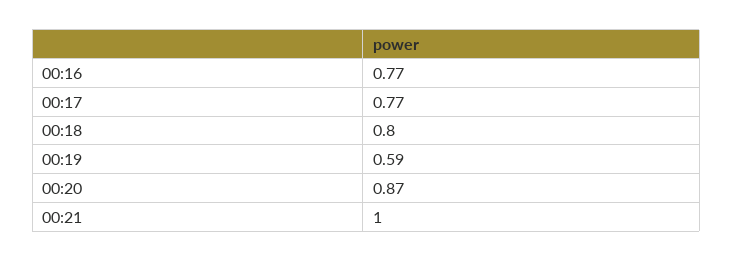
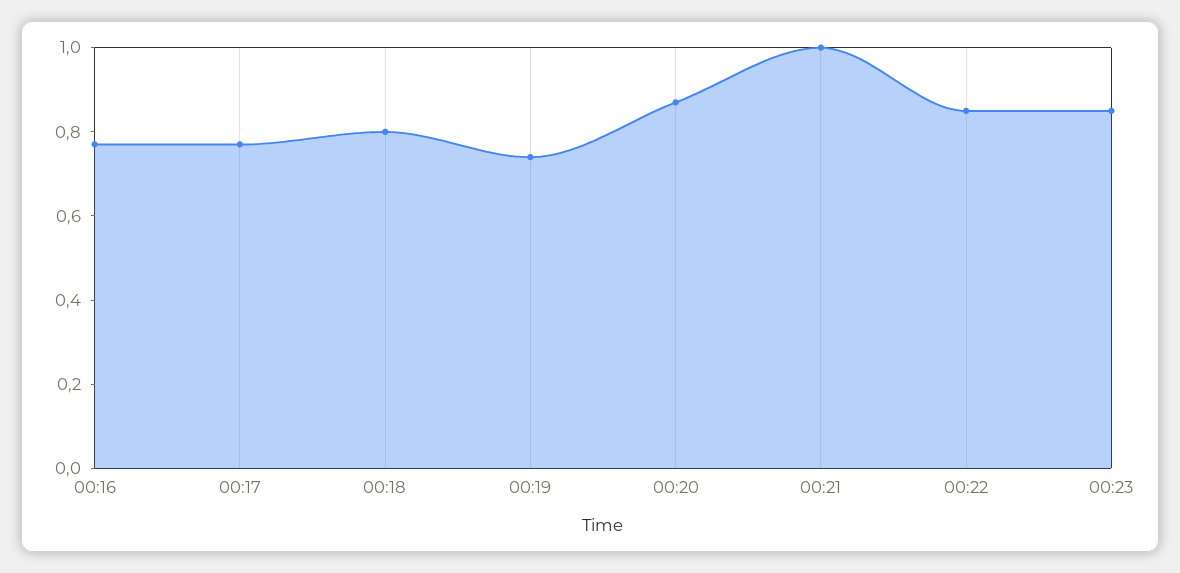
00:19: 0.59 -> 0.75
00:22: none -> 0.85
00:23: none -> 0.85

